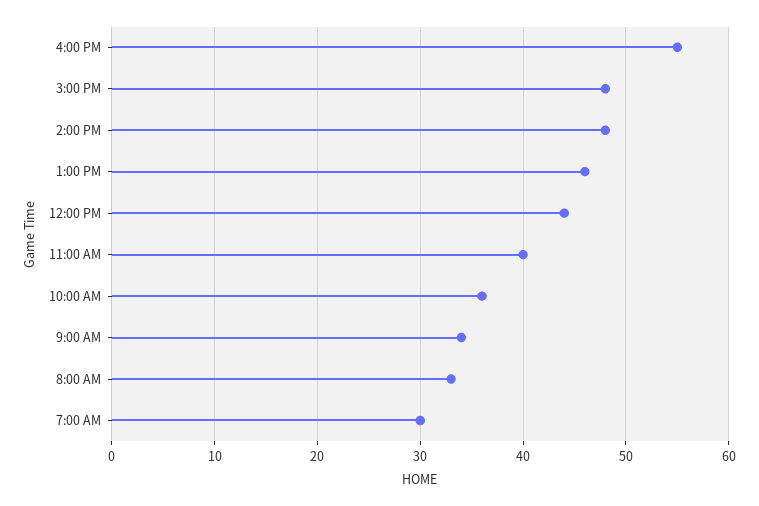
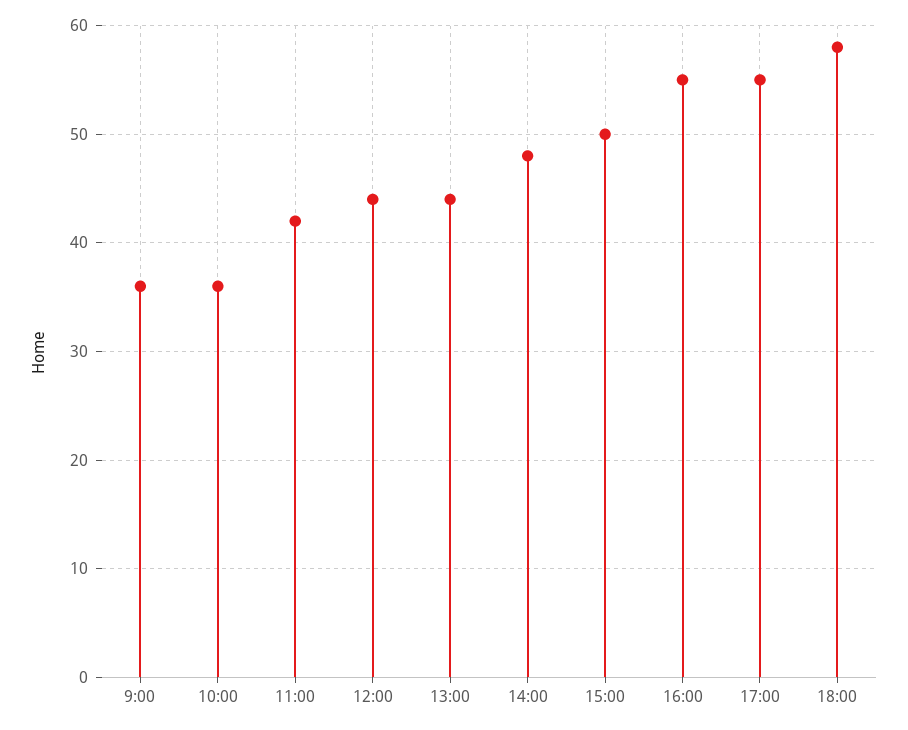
3:00 PM: 48 -> 50
1:00 PM: 46 -> 44
11:00 AM: 40 -> 42
9:00 AM: 34 -> 36
8:00 AM: 33 -> none
7:00 AM: 30 -> none
17:00: none -> 55
18:00: none -> 58

